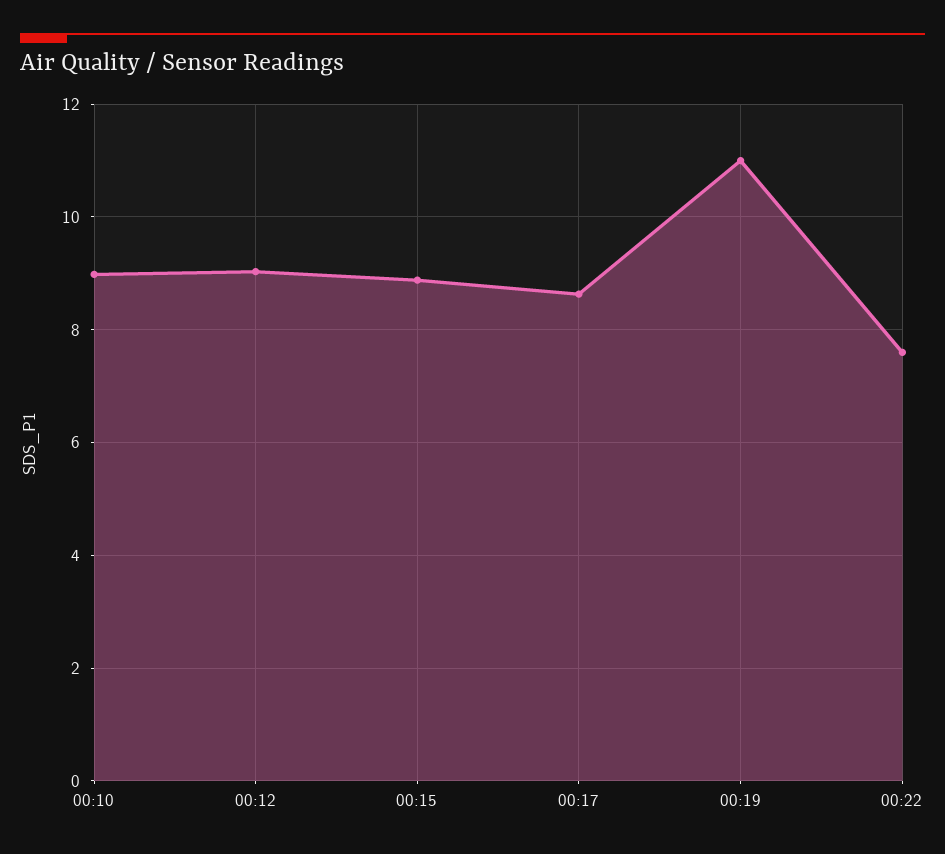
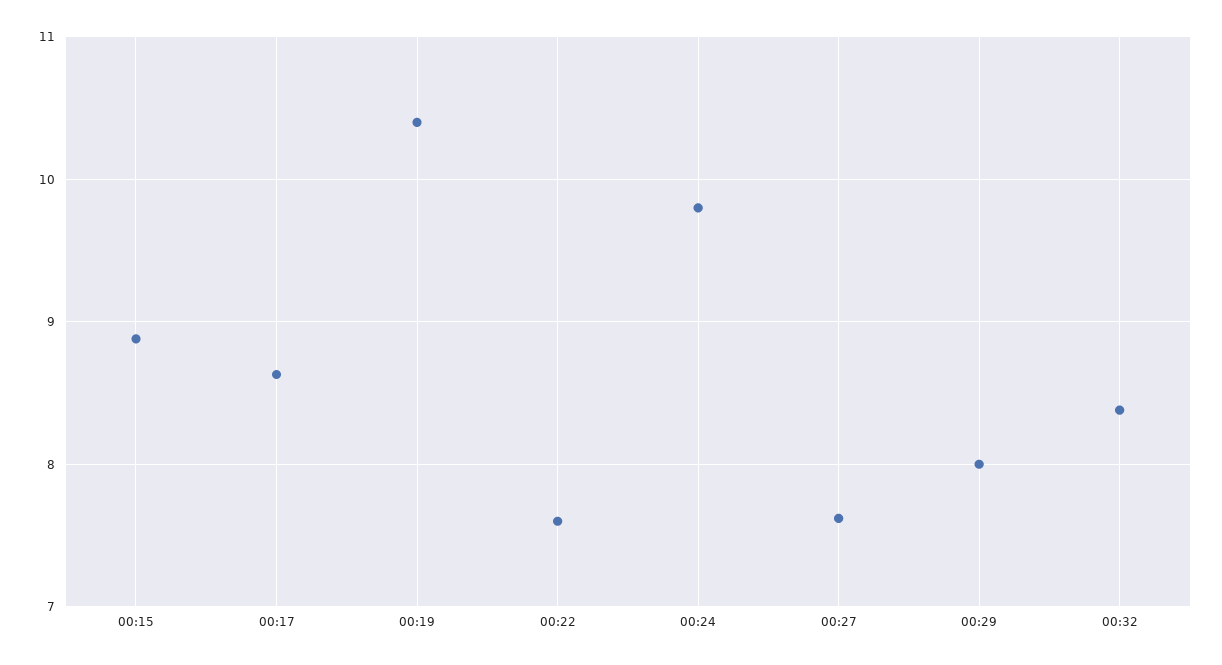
00:10: 9 -> none
00:12: 9 -> none
00:19: 11 -> 10.4
00:24: none -> 9.8
00:27: none -> 7.6
00:29: none -> 8
00:32: none -> 8.4

